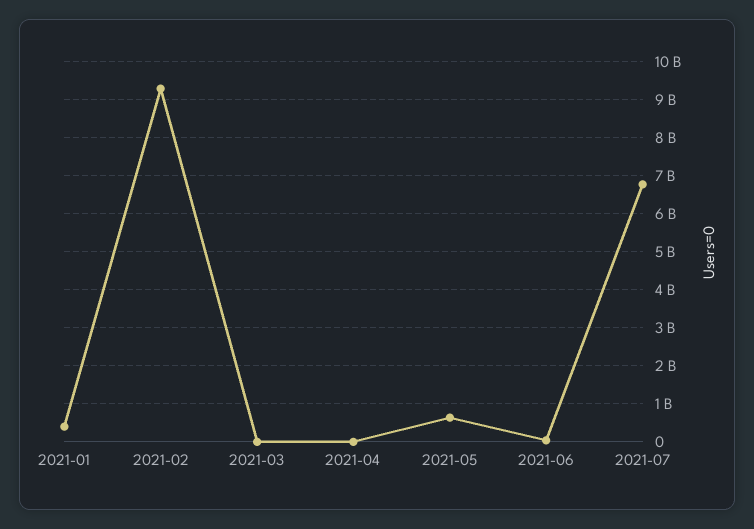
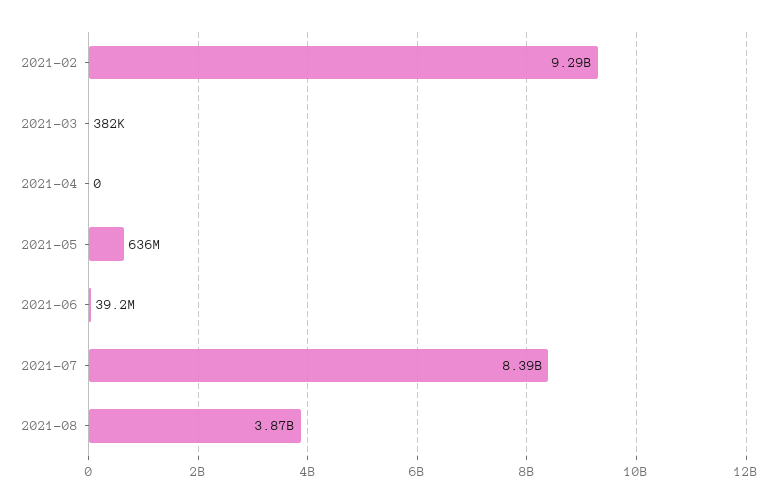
2021-01: 400000000 -> none
2021-07: 6800000000 -> 8390000000
2021-08: none -> 3870000000

